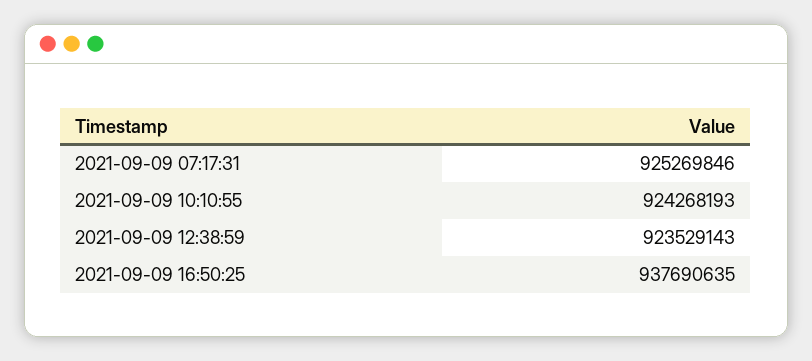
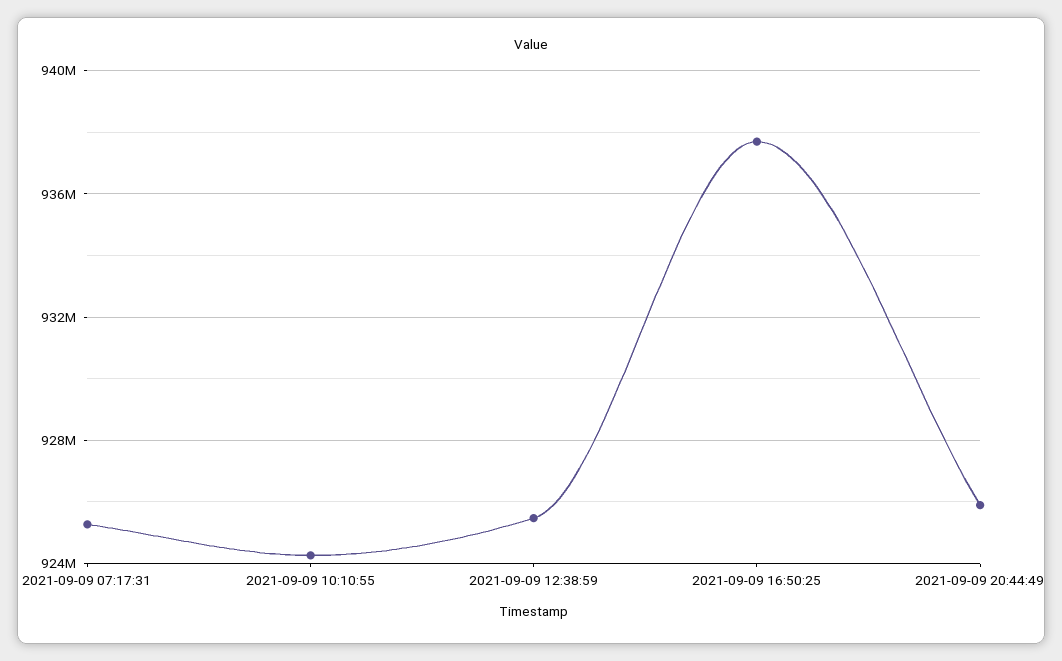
2021-09-09 12:38:59: 923529143 -> 925500000
2021-09-09 20:44:49: none -> 926000000

